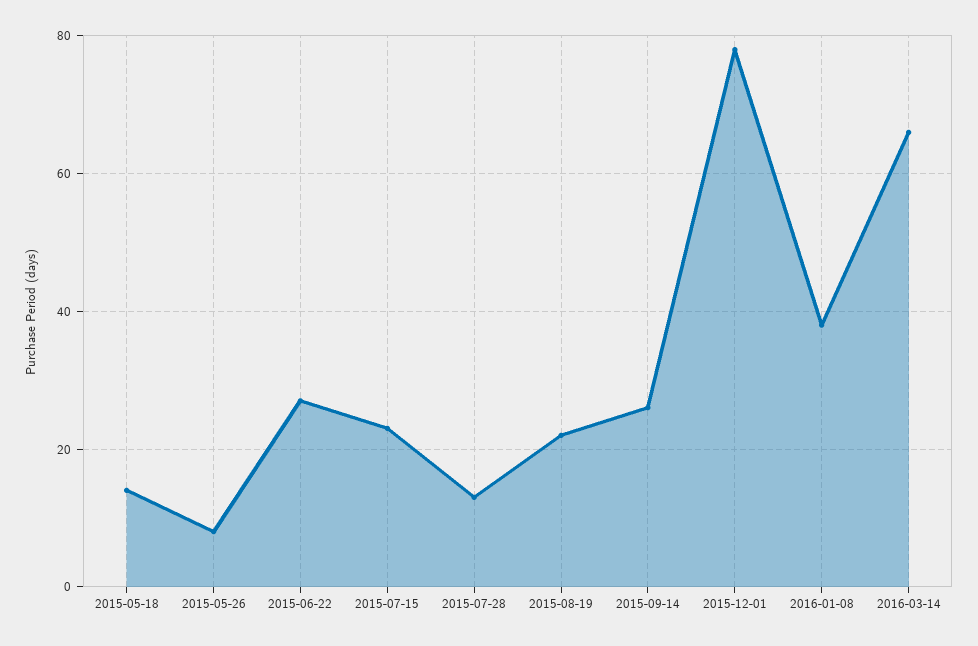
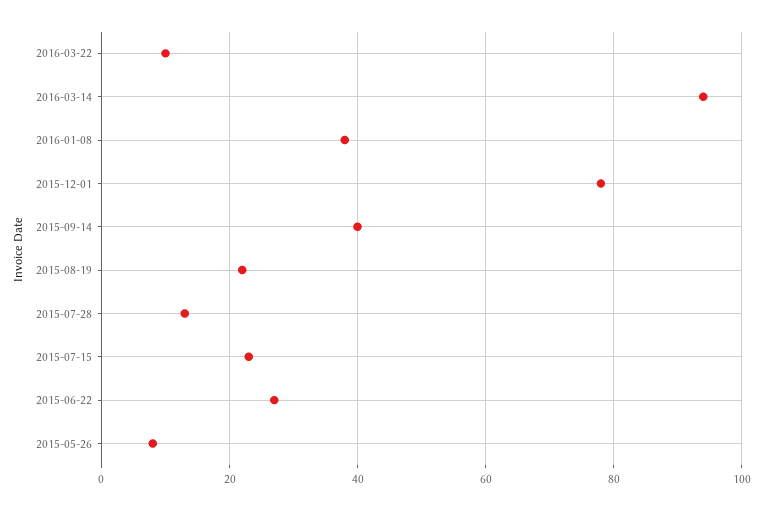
2015-05-18: 15 -> none
2015-09-14: 25 -> 40
2016-03-14: 65 -> 95
2016-03-22: none -> 10

